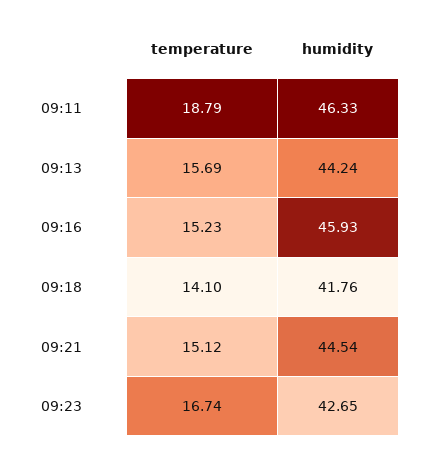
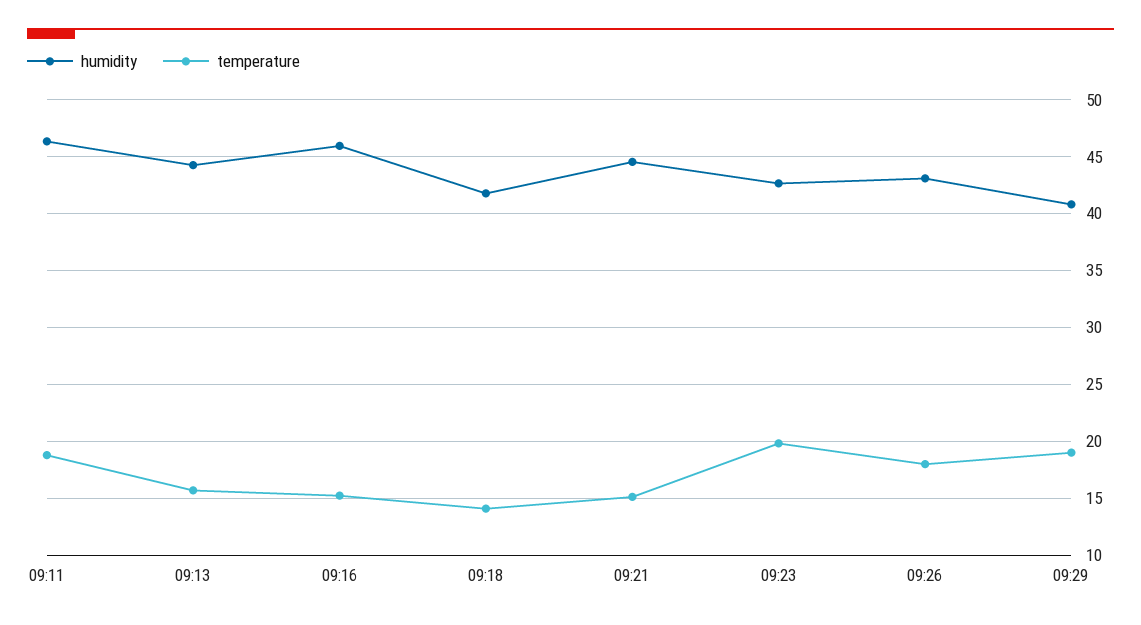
temperature, 09:23: 16.74 -> 20
humidity, 09:26: none -> 43
temperature, 09:26: none -> 18
humidity, 09:29: none -> 41
temperature, 09:29: none -> 19

